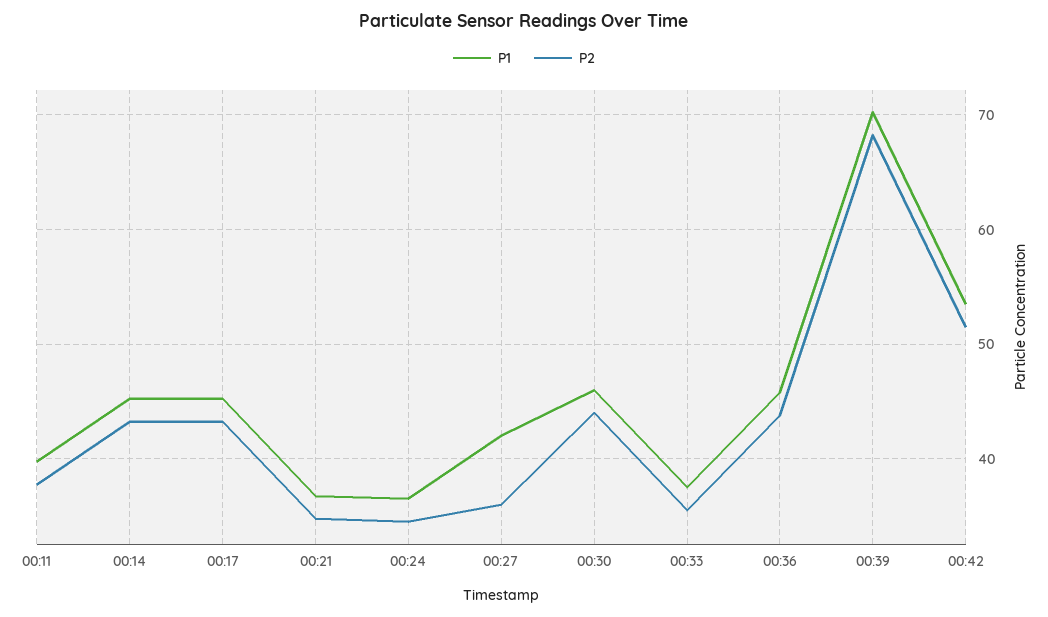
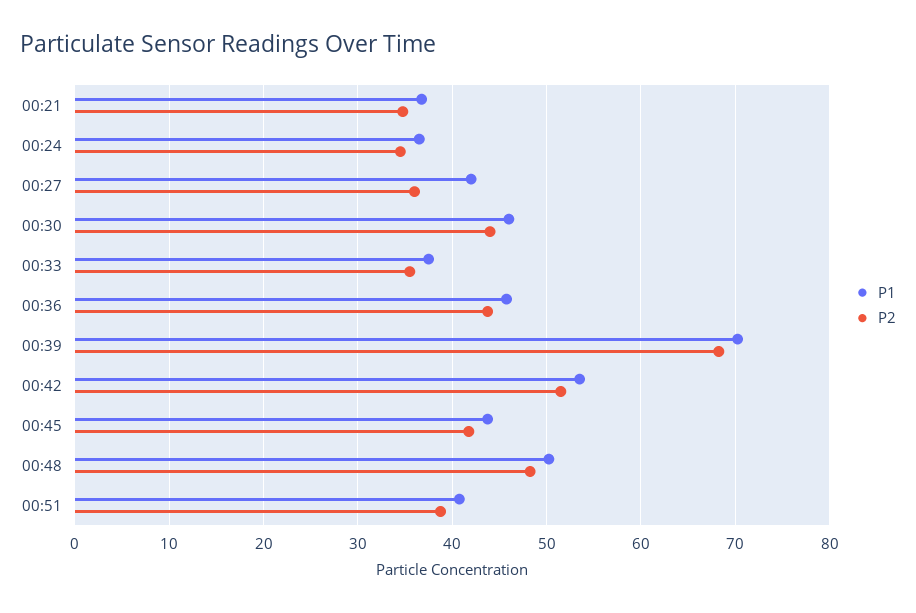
P1, 00:11: 40 -> none
P2, 00:11: 38 -> none
P1, 00:14: 45 -> none
P2, 00:14: 43 -> none
P1, 00:17: 45 -> none
P2, 00:17: 43 -> none
P1, 00:45: none -> 44
P2, 00:45: none -> 42
P1, 00:48: none -> 50
P2, 00:48: none -> 48
P1, 00:51: none -> 41
P2, 00:51: none -> 39

